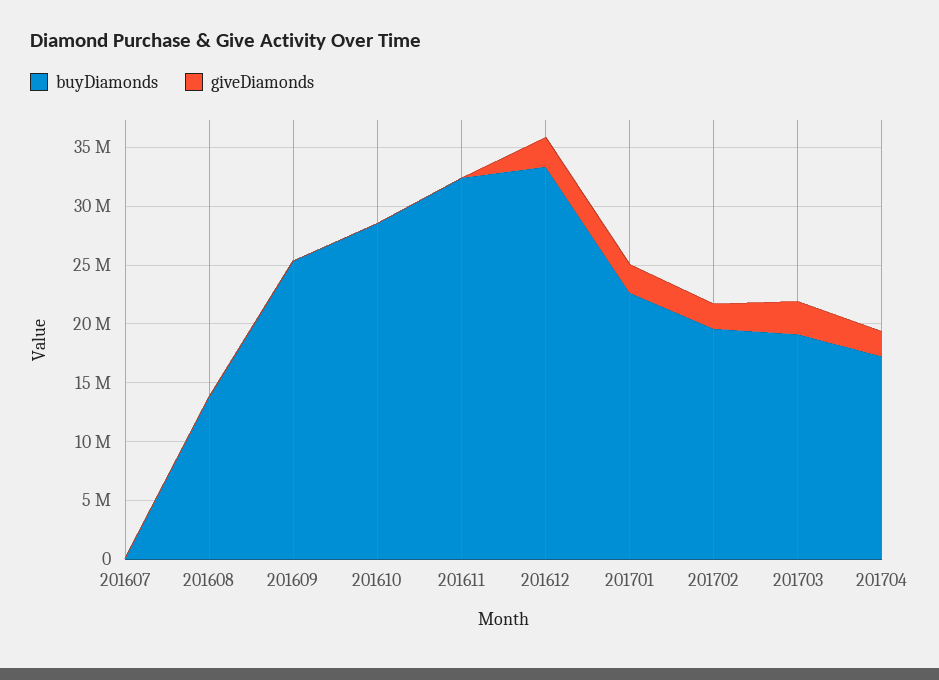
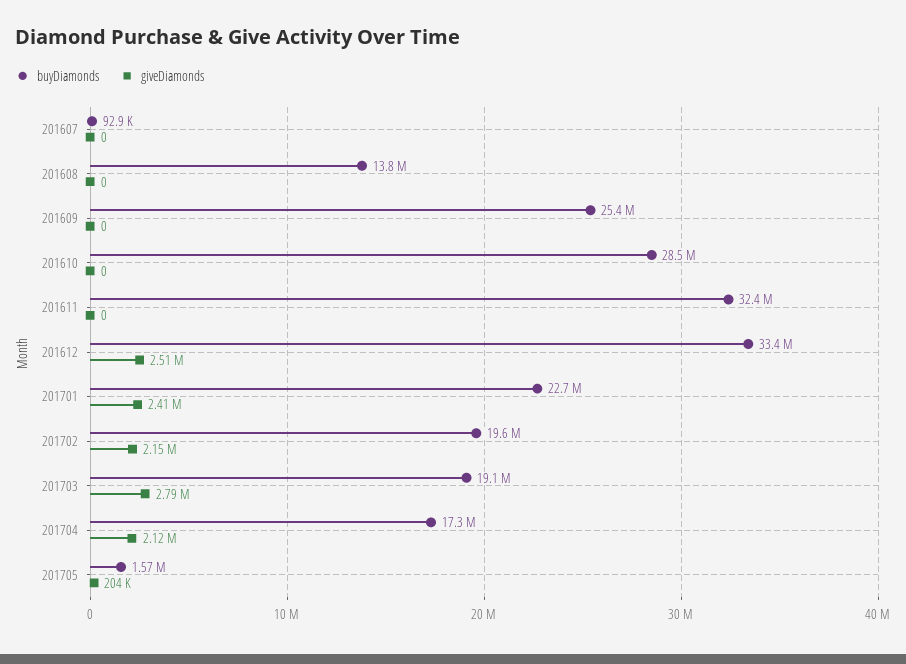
buyDiamonds, 201705: none -> 1570000
giveDiamonds, 201705: none -> 204000

